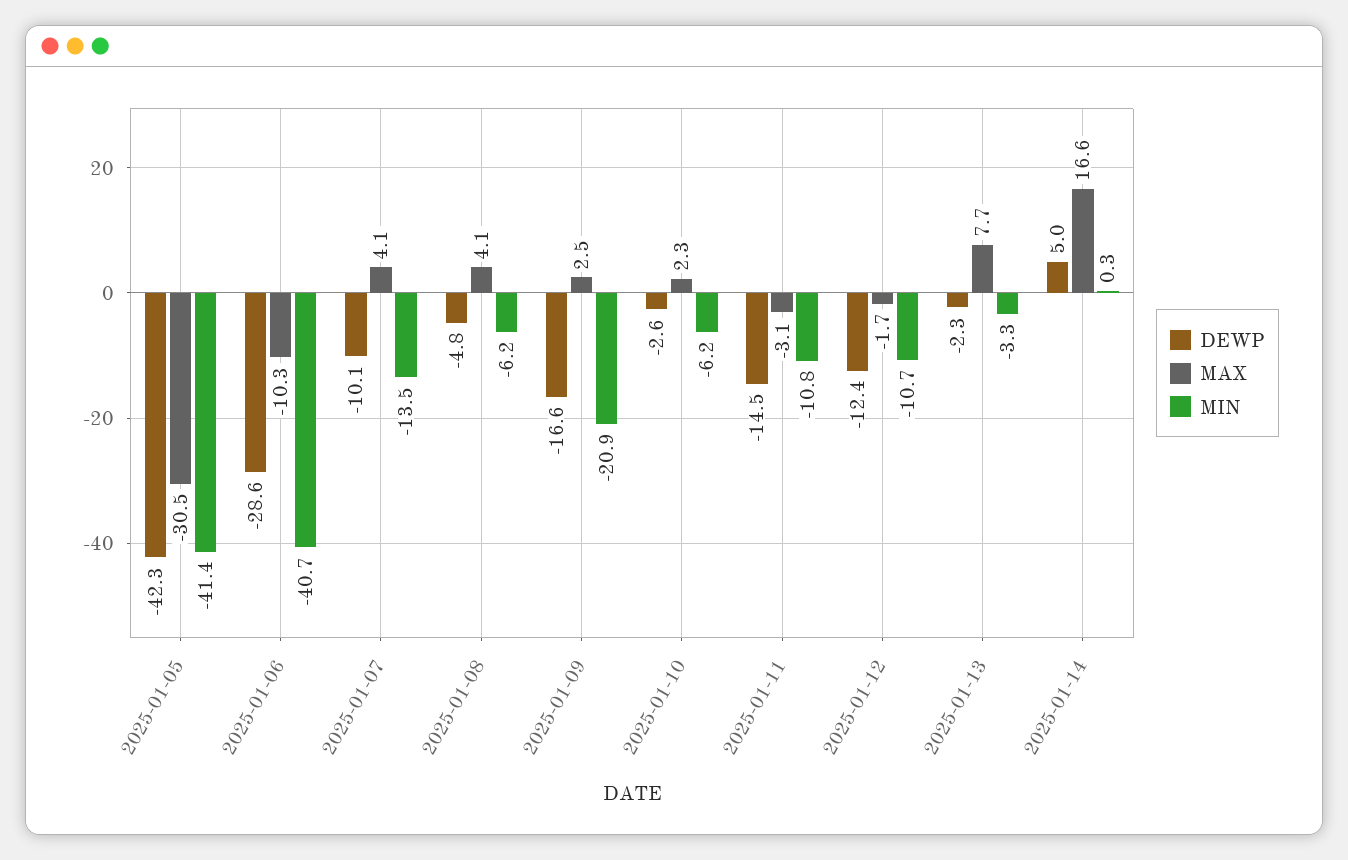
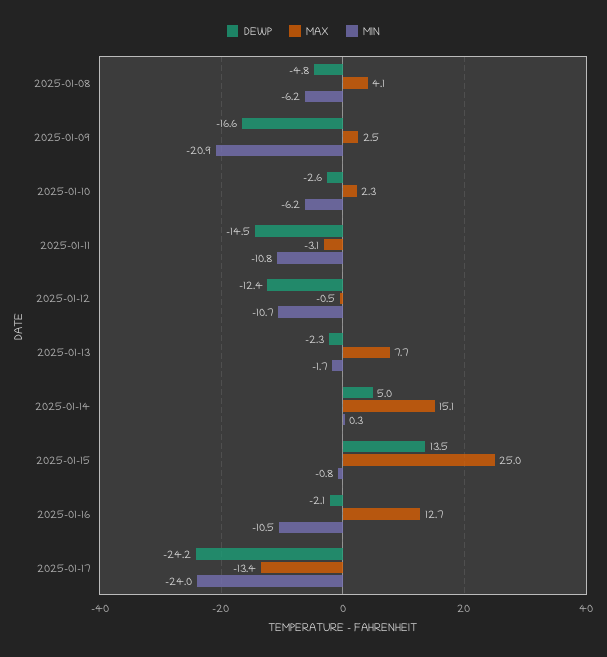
DEWP, 2025-01-05: -42.3 -> none
MAX, 2025-01-05: -30.5 -> none
MIN, 2025-01-05: -41.4 -> none
DEWP, 2025-01-06: -28.6 -> none
MAX, 2025-01-06: -10.3 -> none
MIN, 2025-01-06: -40.7 -> none
DEWP, 2025-01-07: -10.1 -> none
MAX, 2025-01-07: 4.1 -> none
MIN, 2025-01-07: -13.5 -> none
MAX, 2025-01-12: -1.7 -> -0.5
MIN, 2025-01-13: -3.3 -> -1.7
MAX, 2025-01-14: 16.6 -> 15.1
DEWP, 2025-01-15: none -> 13.5
MAX, 2025-01-15: none -> 25
MIN, 2025-01-15: none -> -0.8
DEWP, 2025-01-16: none -> -2.1
MAX, 2025-01-16: none -> 12.7
MIN, 2025-01-16: none -> -10.5
DEWP, 2025-01-17: none -> -24.2
MAX, 2025-01-17: none -> -13.4
MIN, 2025-01-17: none -> -24

